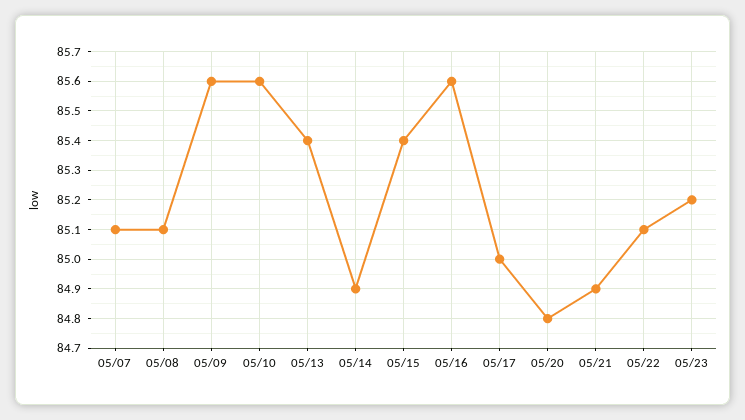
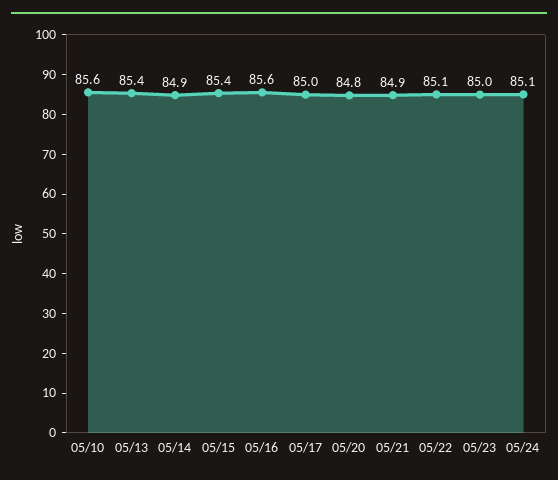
05/07: 85.1 -> none
05/08: 85.1 -> none
05/09: 85.6 -> none
05/23: 85.2 -> 85
05/24: none -> 85.1

